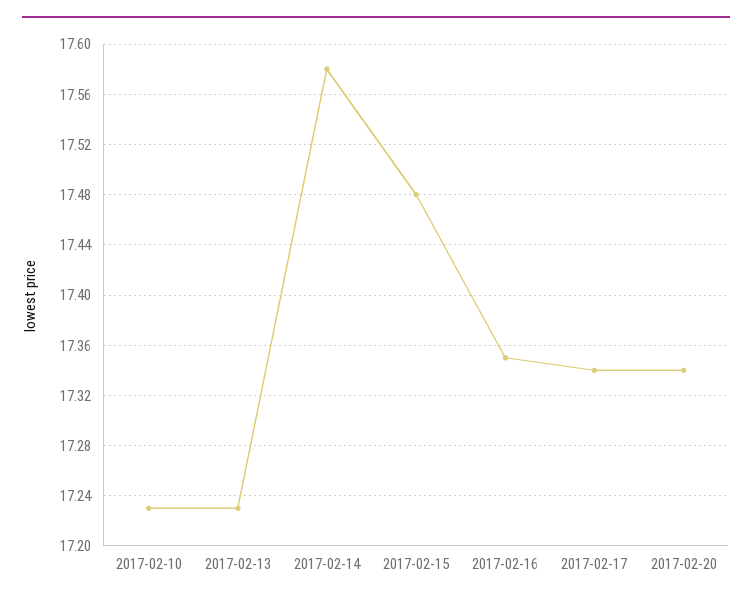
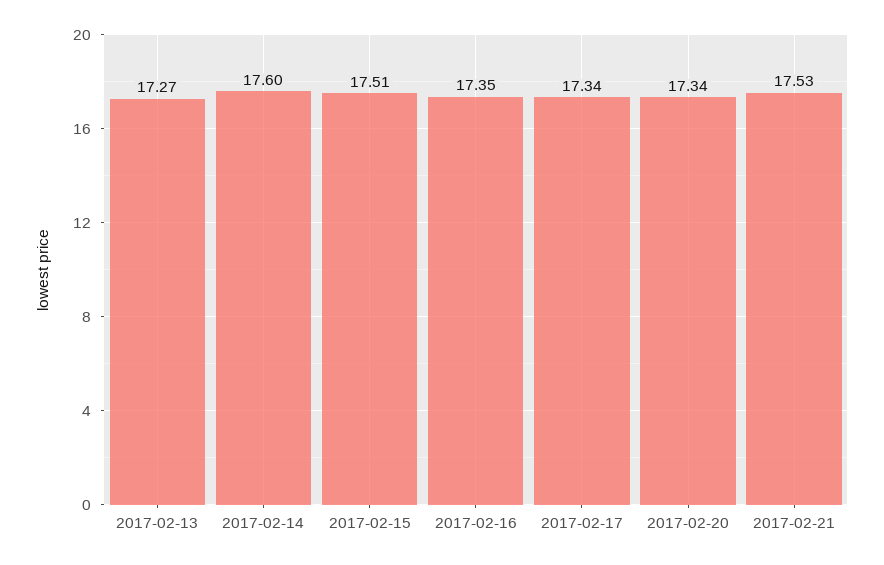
2017-02-10: 17.23 -> none
2017-02-13: 17.23 -> 17.27
2017-02-14: 17.58 -> 17.6
2017-02-15: 17.48 -> 17.51
2017-02-21: none -> 17.53

